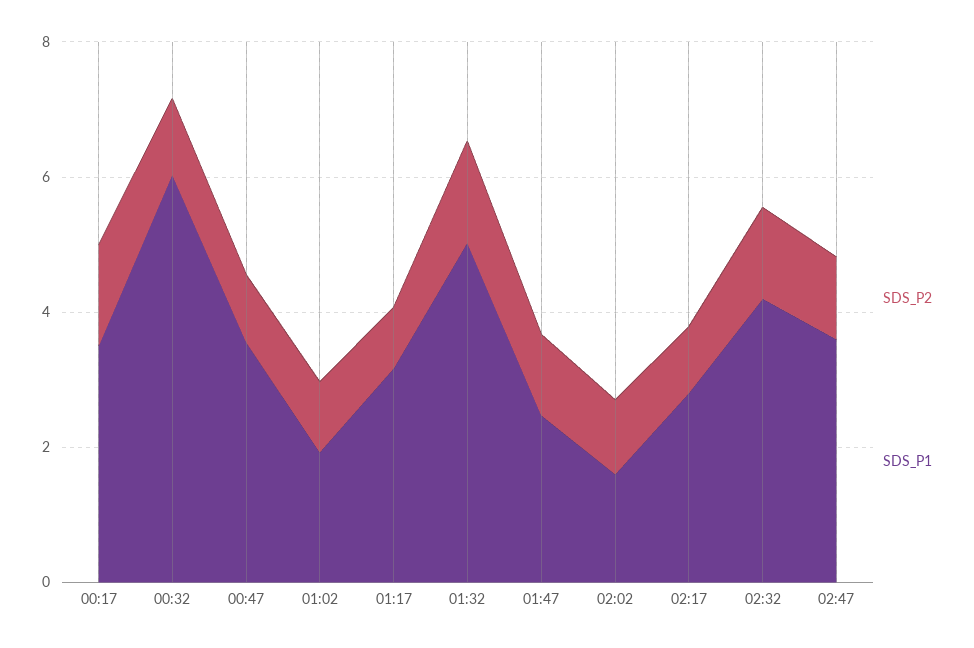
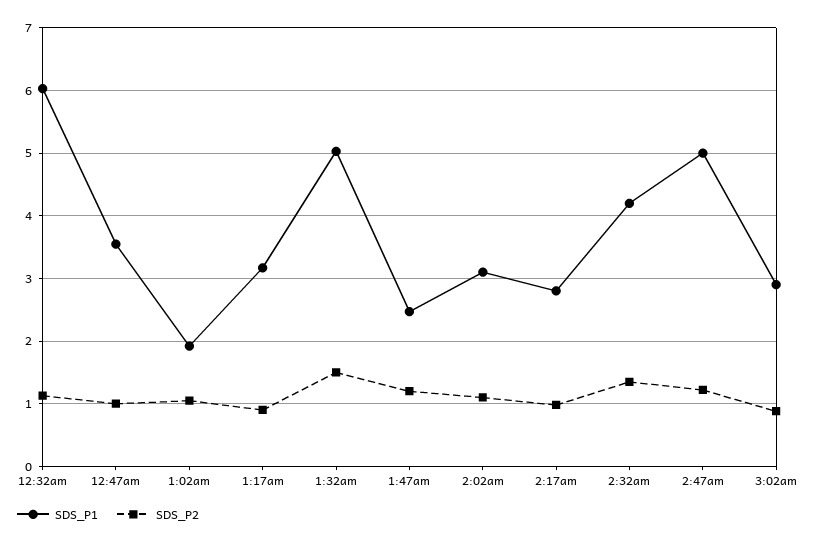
SDS_P2, 00:17: 1.5 -> none
SDS_P1, 00:17: 3.5 -> none
SDS_P1, 02:02: 1.5 -> 3.1
SDS_P1, 02:47: 3.5 -> 5
SDS_P1, 3:02am: none -> 2.9
SDS_P2, 3:02am: none -> 0.9

